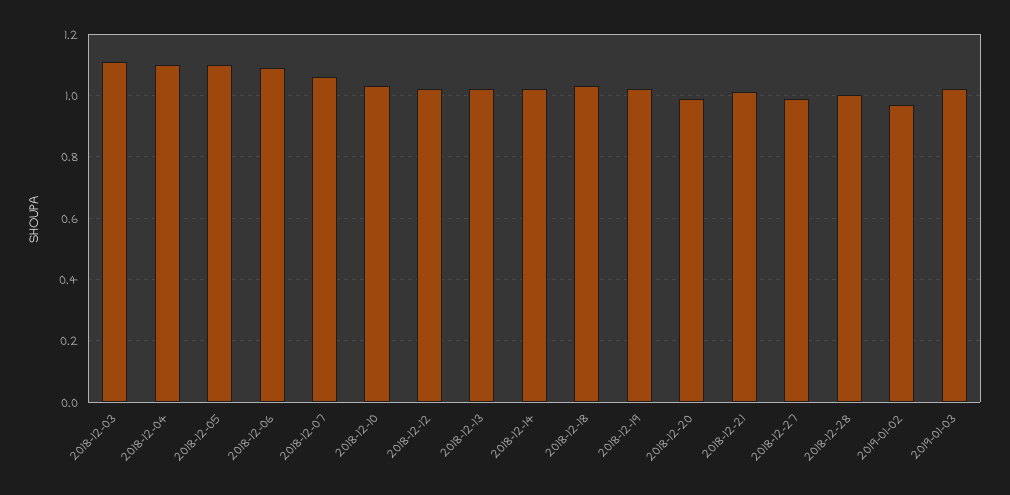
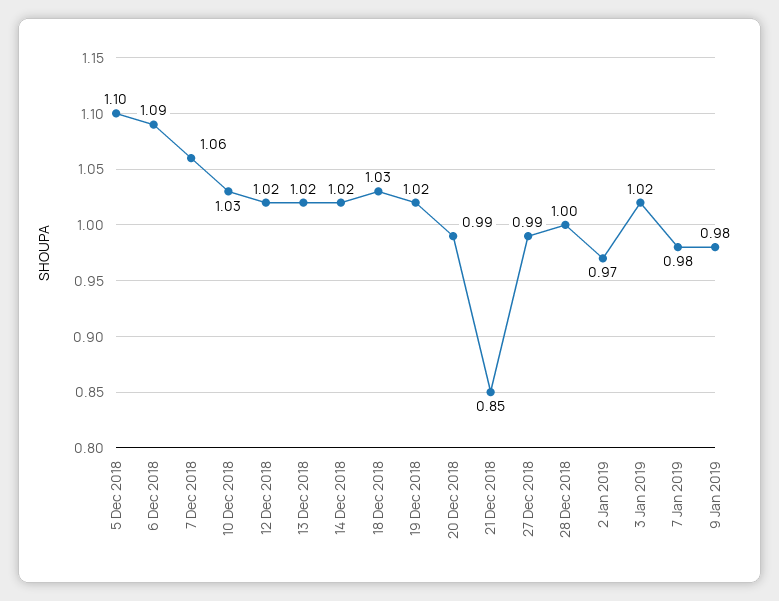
2018-12-03: 1.1 -> none
2018-12-04: 1.1 -> none
2018-12-21: 1 -> 0.85
7 Jan 2019: none -> 0.98
9 Jan 2019: none -> 0.98

